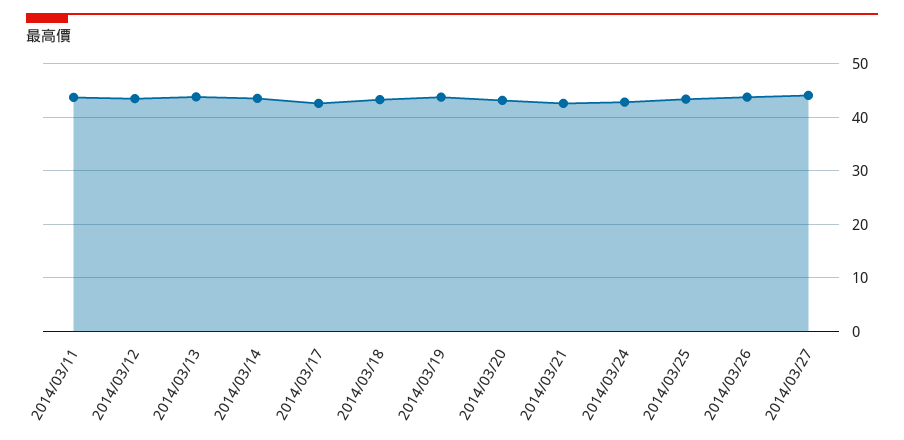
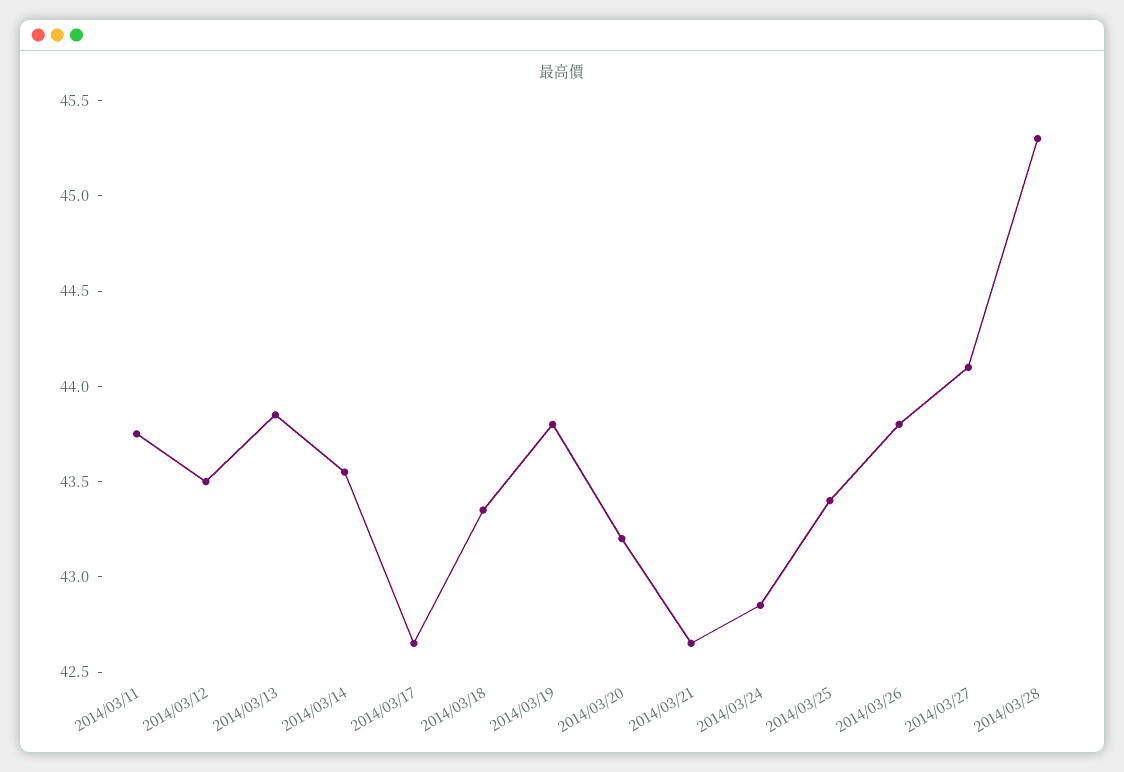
2014/03/28: none -> 45.3

